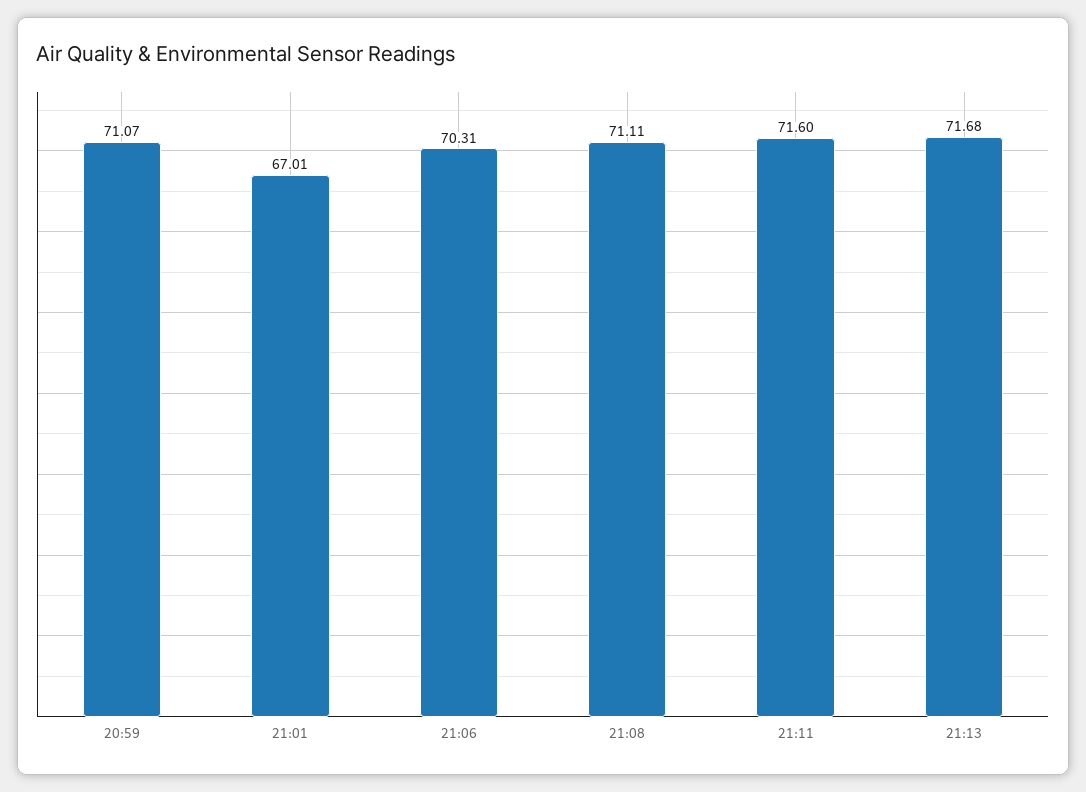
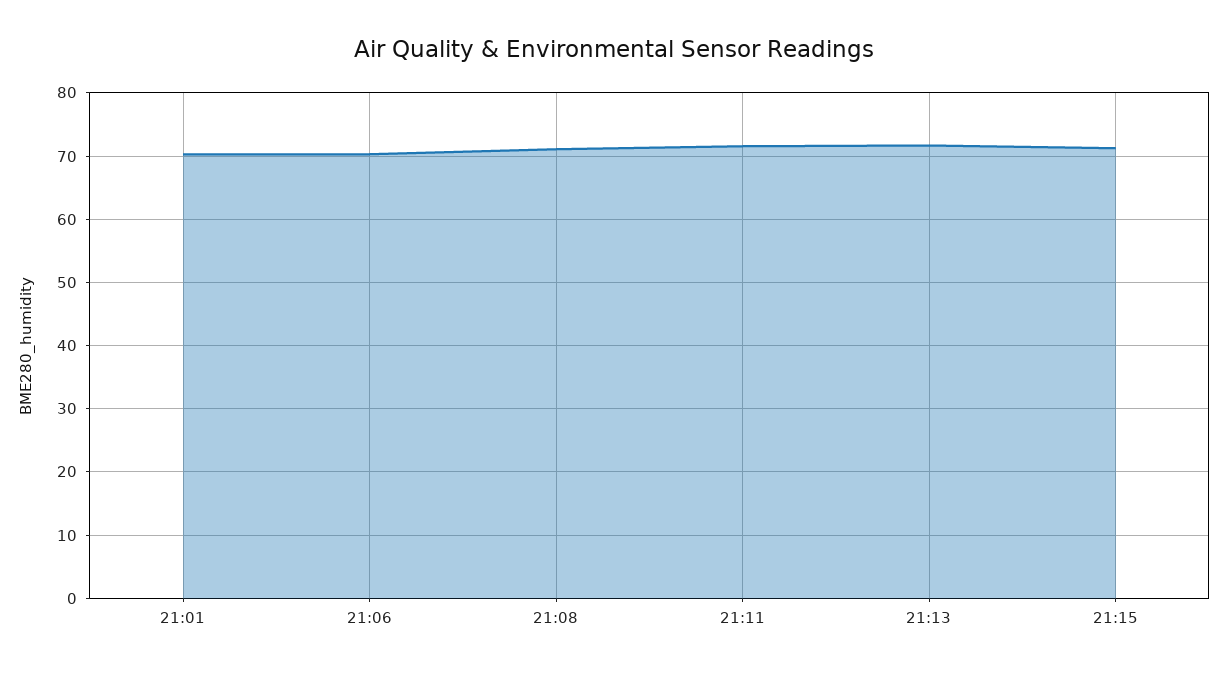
20:59: 71.07 -> none
21:01: 67.01 -> 70
21:15: none -> 71

